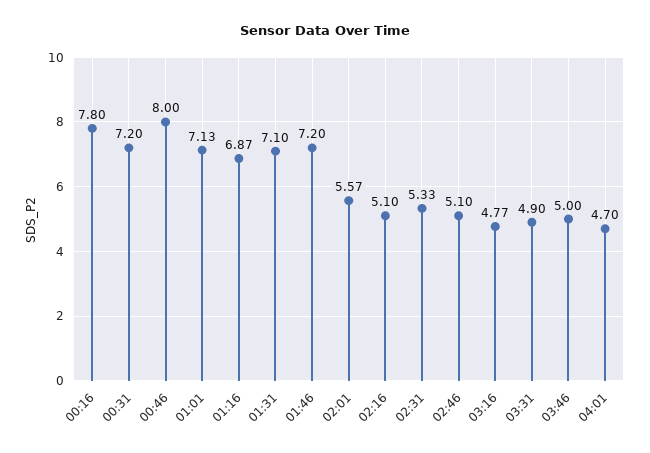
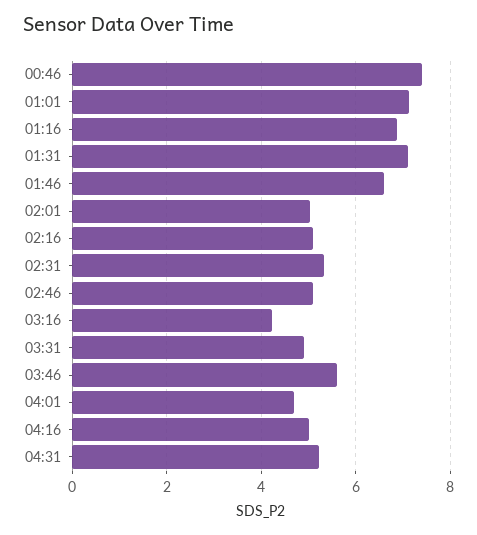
00:16: 7.8 -> none
00:31: 7.2 -> none
00:46: 8 -> 7.4
01:46: 7.2 -> 6.6
02:01: 5.57 -> 5
03:16: 4.77 -> 4.2
03:46: 5 -> 5.6
04:16: none -> 5
04:31: none -> 5.2

